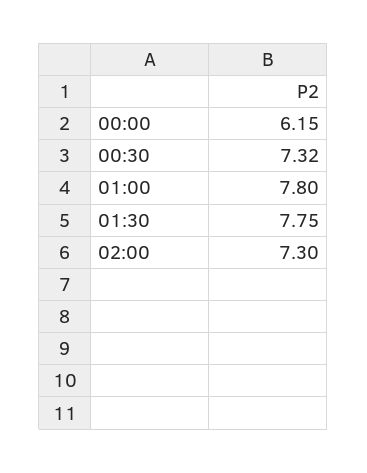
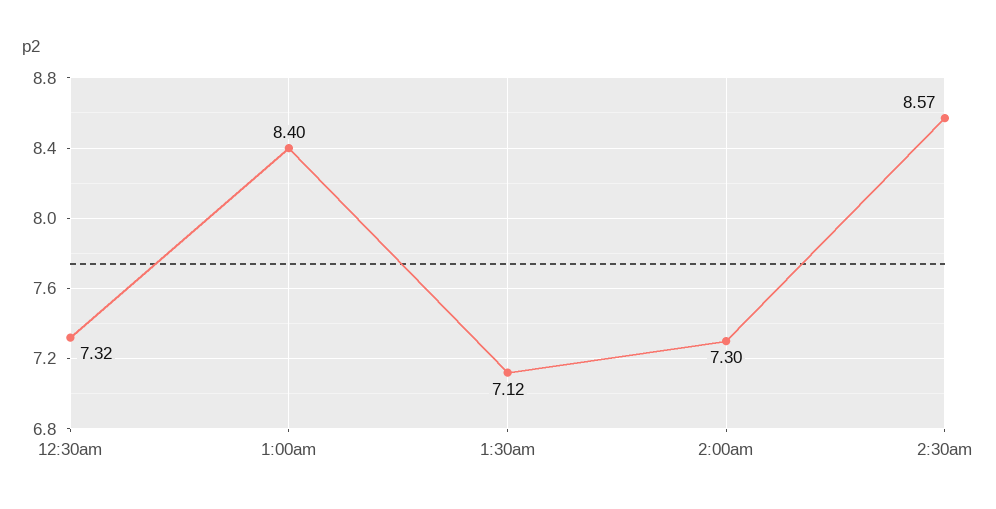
00:00: 6.15 -> none
01:00: 7.8 -> 8.4
01:30: 7.75 -> 7.12
2:30am: none -> 8.57

